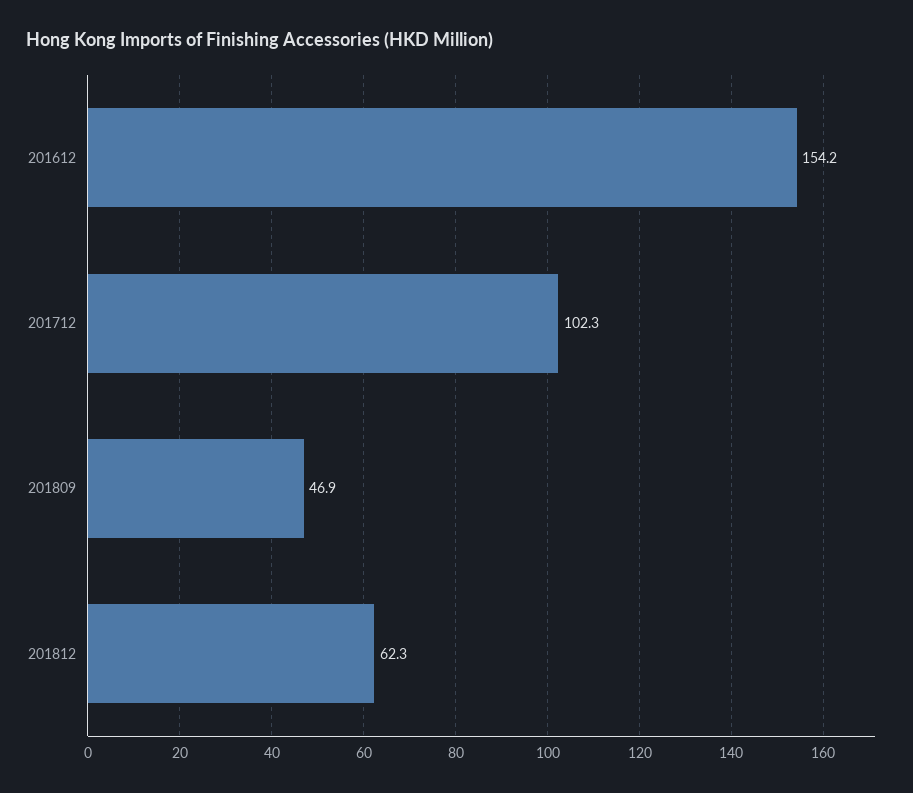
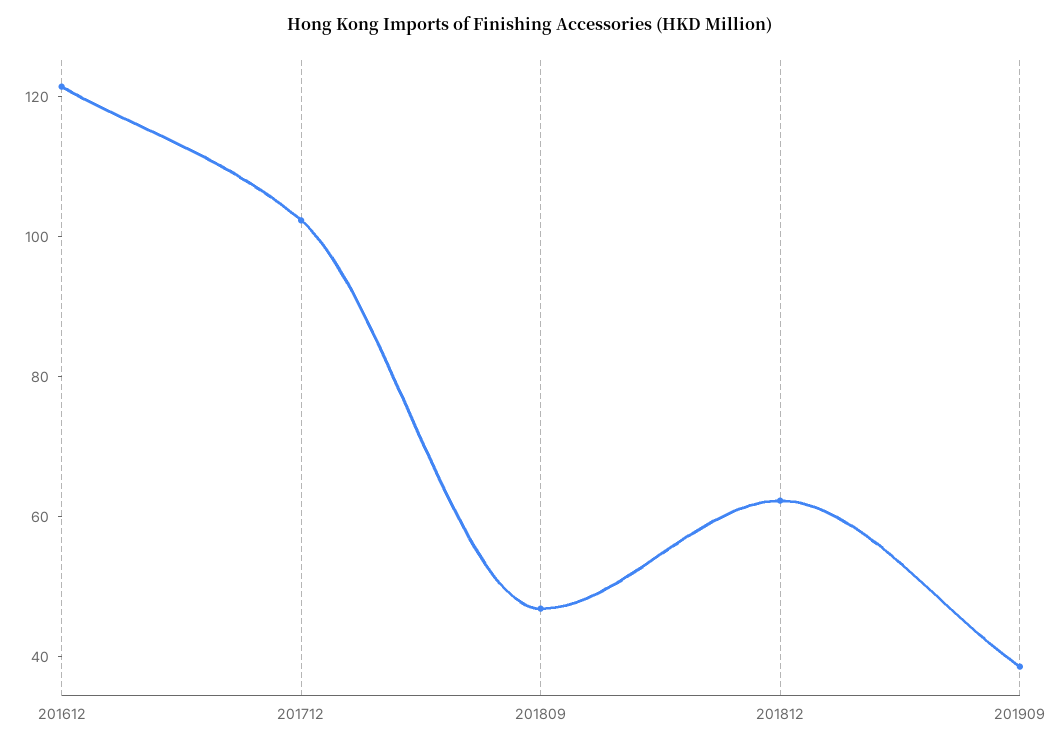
201612: 154.2 -> 120
201909: none -> 40

